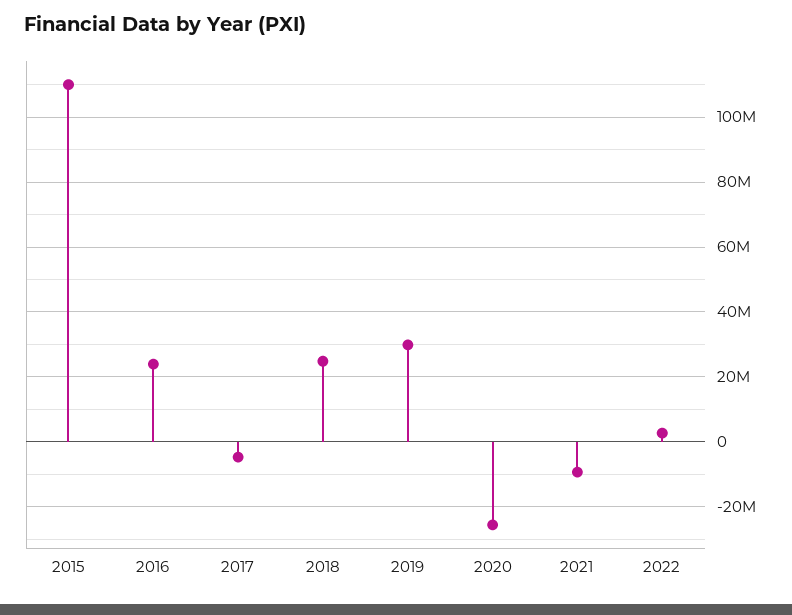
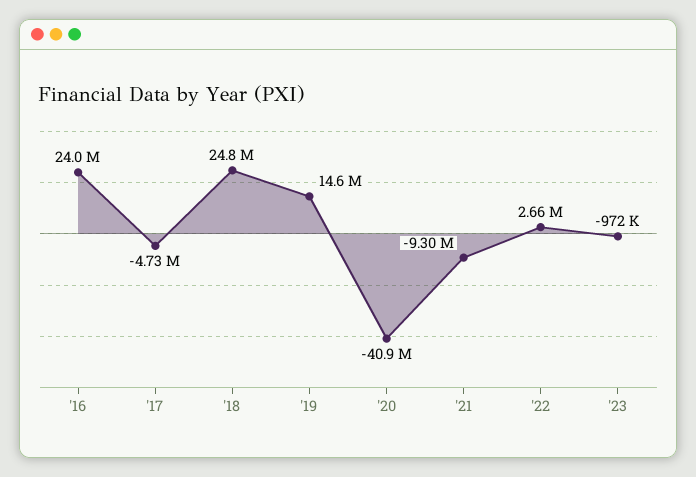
2015: 110000000 -> none
2019: 30000000 -> 14600000
2020: -26000000 -> -40900000
'23: none -> -972000

